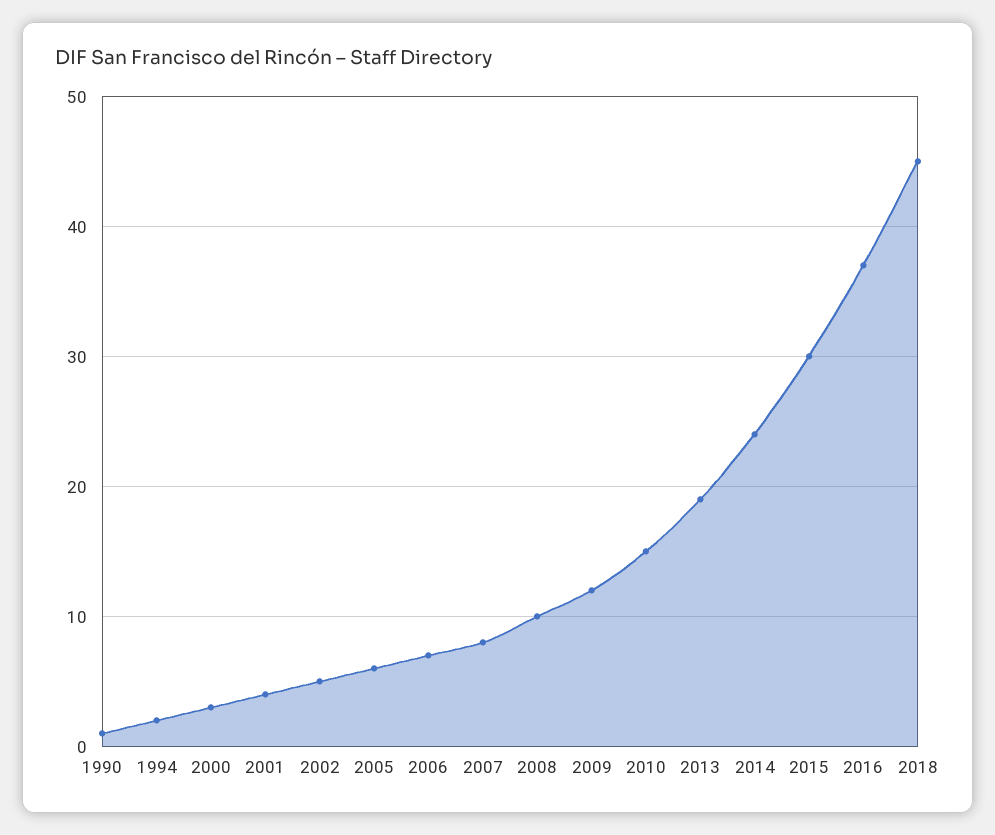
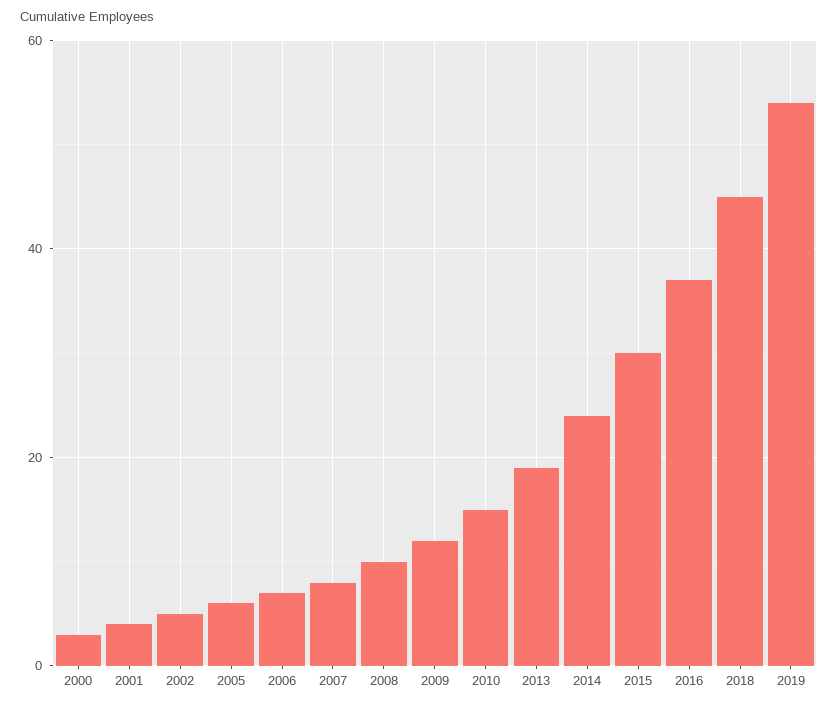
1990: 1 -> none
1994: 2 -> none
2019: none -> 55

